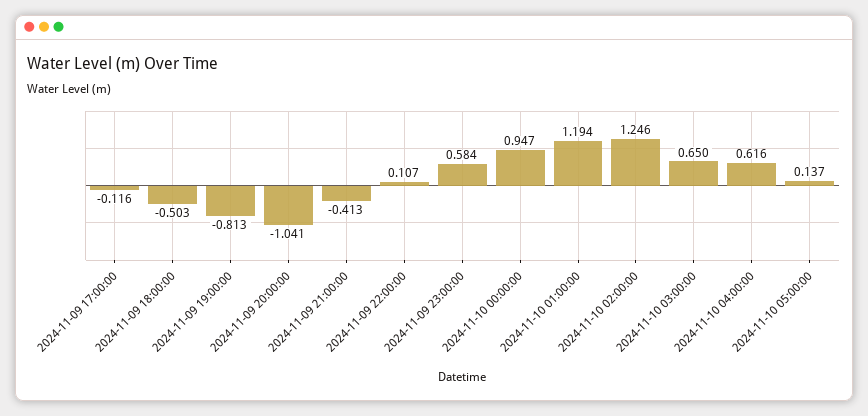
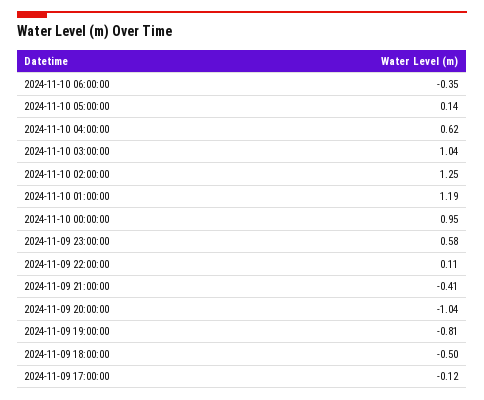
2024-11-10 03:00:00: 0.65 -> 1.04
2024-11-10 06:00:00: none -> -0.35

